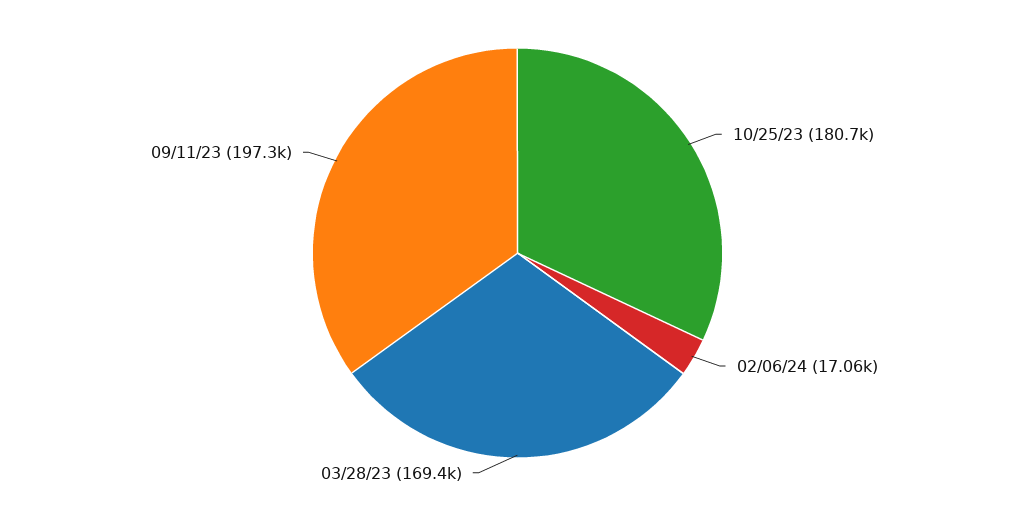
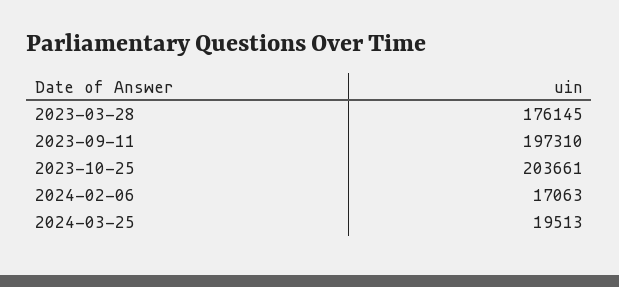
10/25/23: 180700 -> 203661
03/28/23: 169400 -> 176145
2024-03-25: none -> 19513

